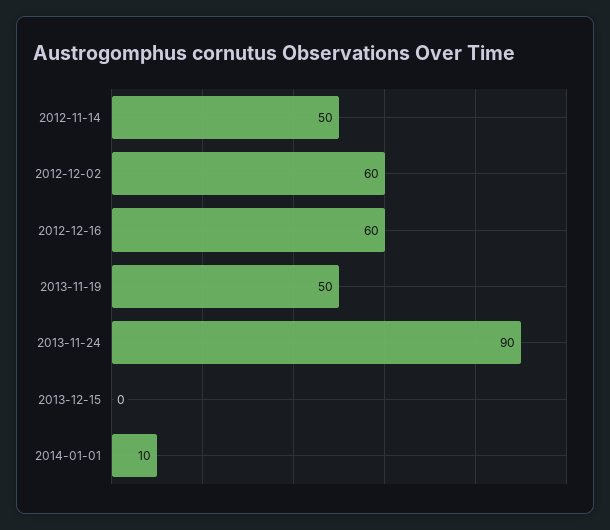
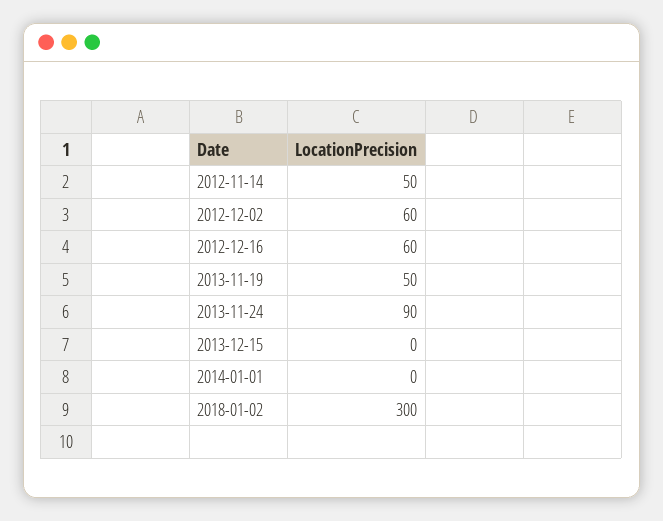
2014-01-01: 10 -> 0
2018-01-02: none -> 300

